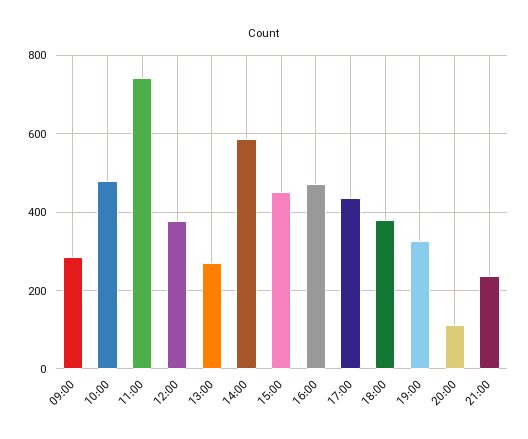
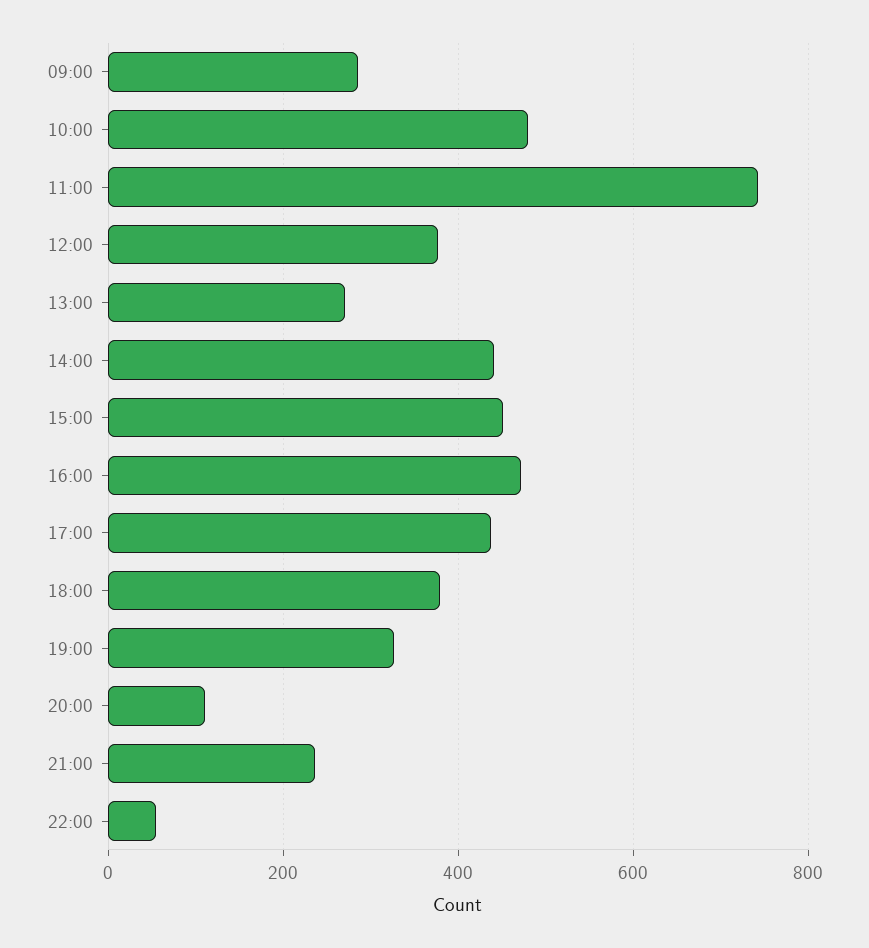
14:00: 580 -> 440
22:00: none -> 60

